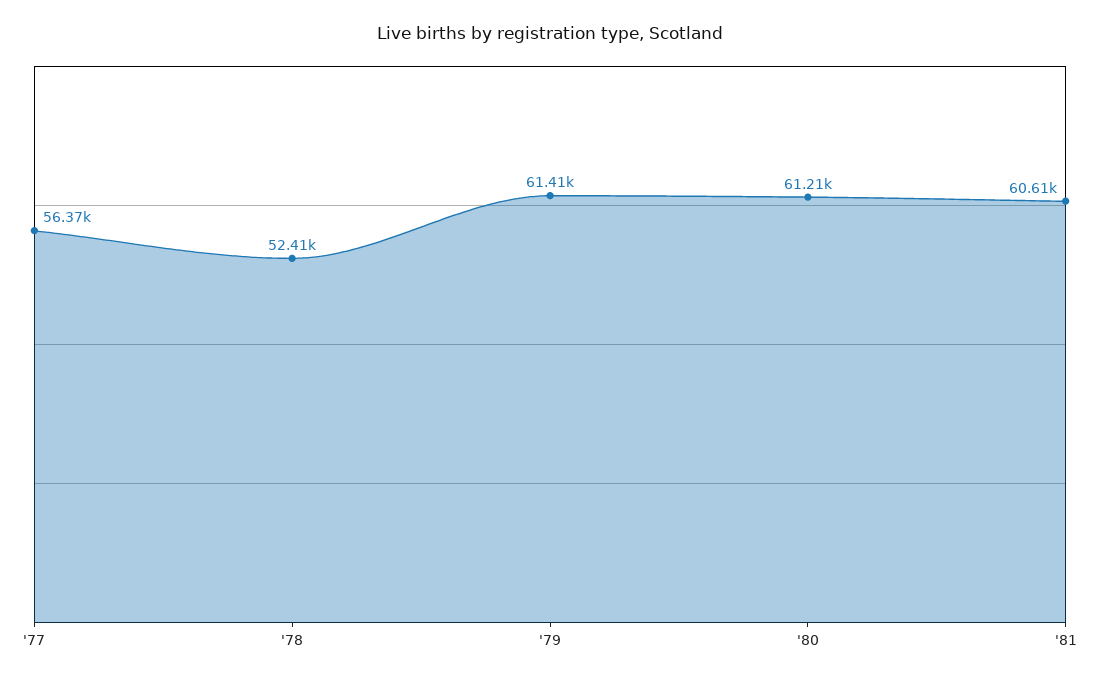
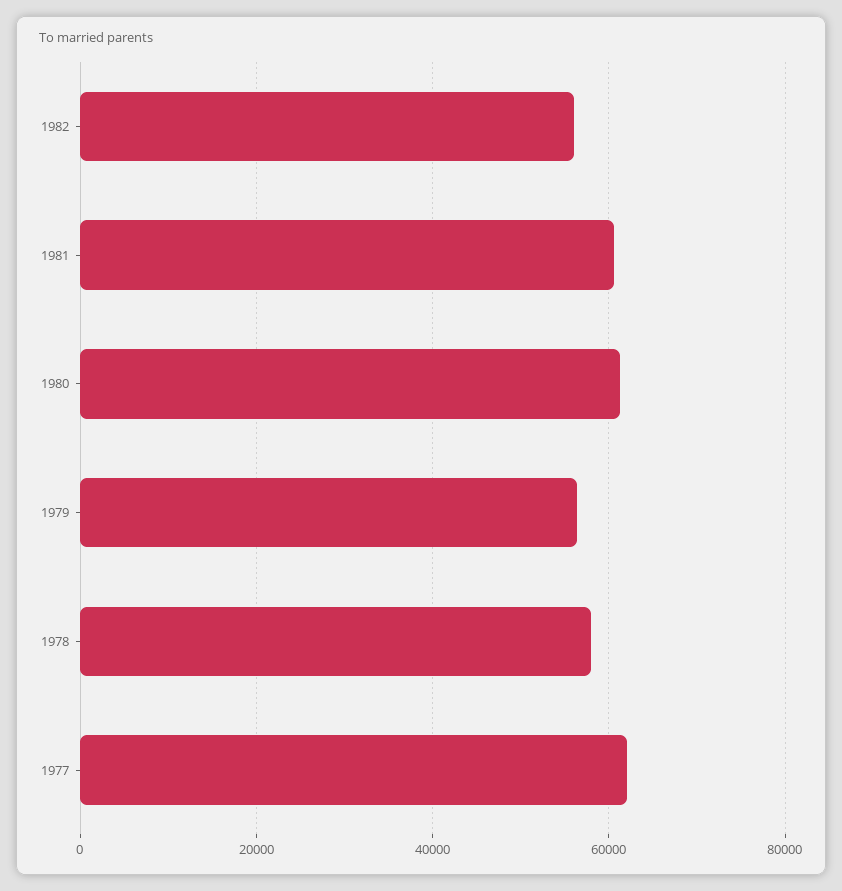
'77: 56370 -> 62000
'78: 52410 -> 58000
'79: 61410 -> 56000
1982: none -> 56000

